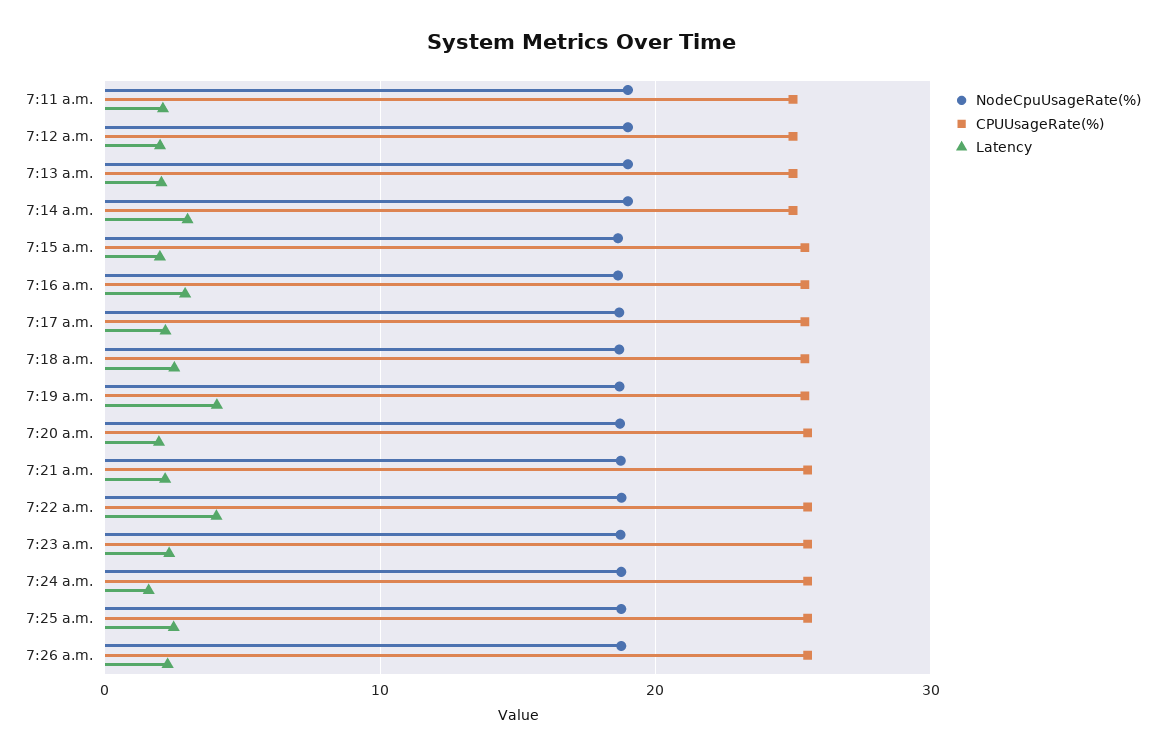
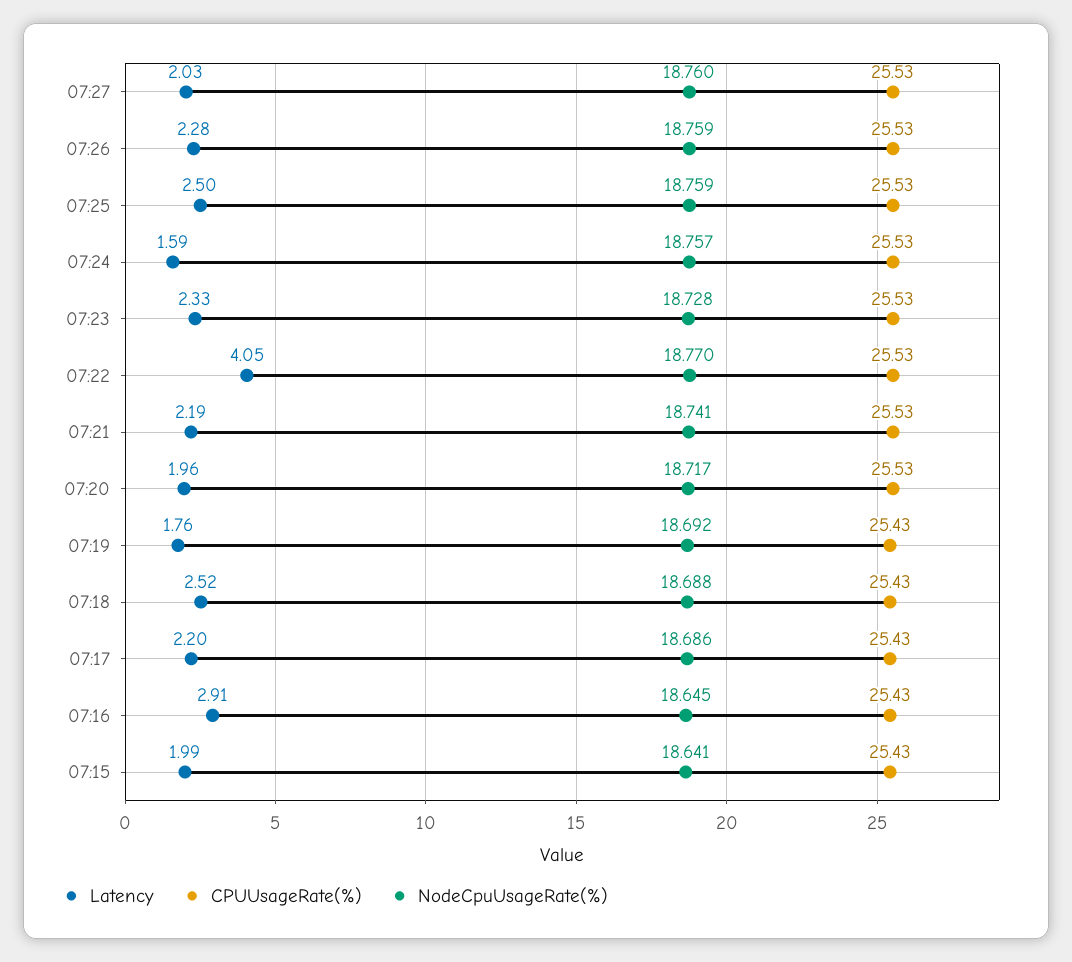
NodeCpuUsageRate(%), 7:11 a.m.: 19 -> none
CPUUsageRate(%), 7:11 a.m.: 25 -> none
Latency, 7:11 a.m.: 2 -> none
NodeCpuUsageRate(%), 7:12 a.m.: 19 -> none
CPUUsageRate(%), 7:12 a.m.: 25 -> none
Latency, 7:12 a.m.: 2 -> none
NodeCpuUsageRate(%), 7:13 a.m.: 19 -> none
CPUUsageRate(%), 7:13 a.m.: 25 -> none
Latency, 7:13 a.m.: 2 -> none
NodeCpuUsageRate(%), 7:14 a.m.: 19 -> none
CPUUsageRate(%), 7:14 a.m.: 25 -> none
Latency, 7:14 a.m.: 3 -> none
Latency, 7:19 a.m.: 4 -> 1.76
Latency, 07:27: none -> 2.03
CPUUsageRate(%), 07:27: none -> 25.53
NodeCpuUsageRate(%), 07:27: none -> 18.76

